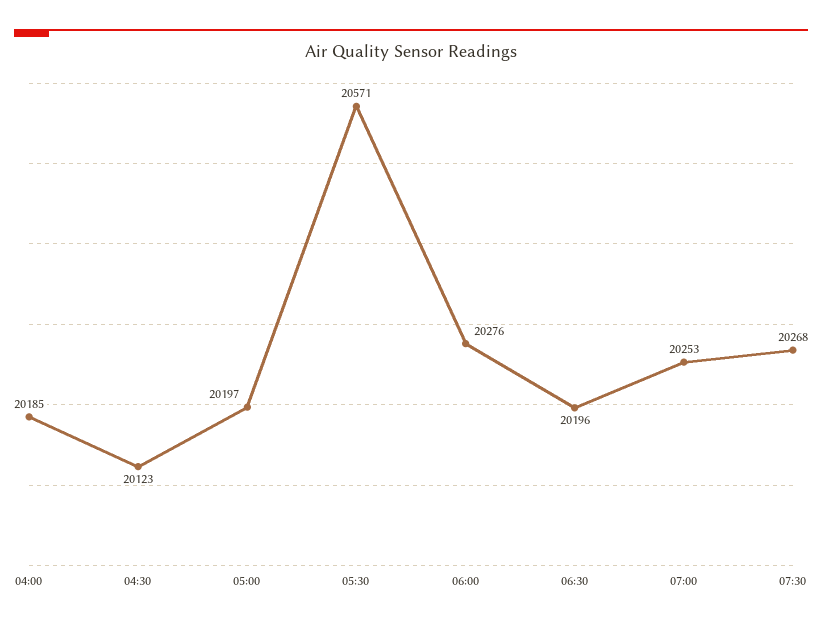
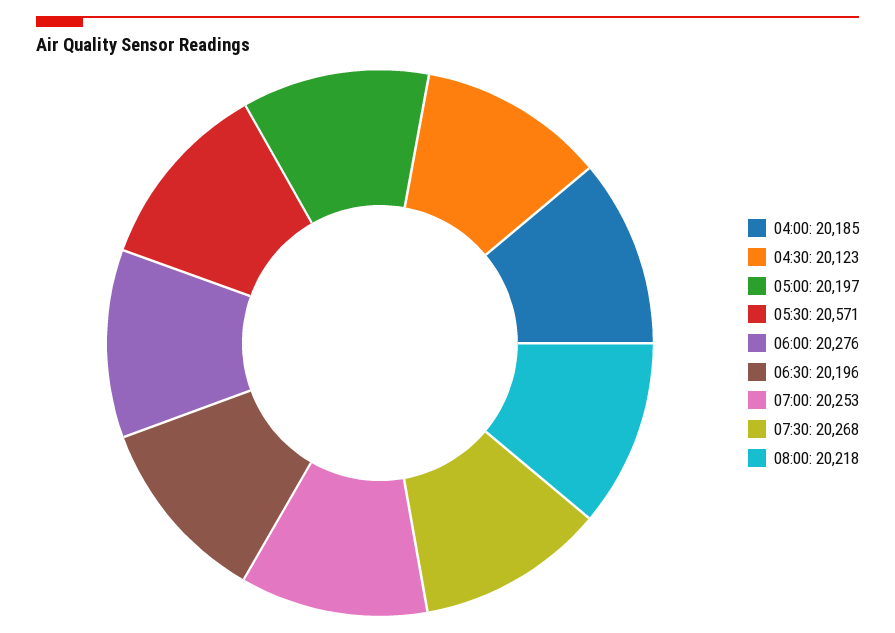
08:00: none -> 20218

